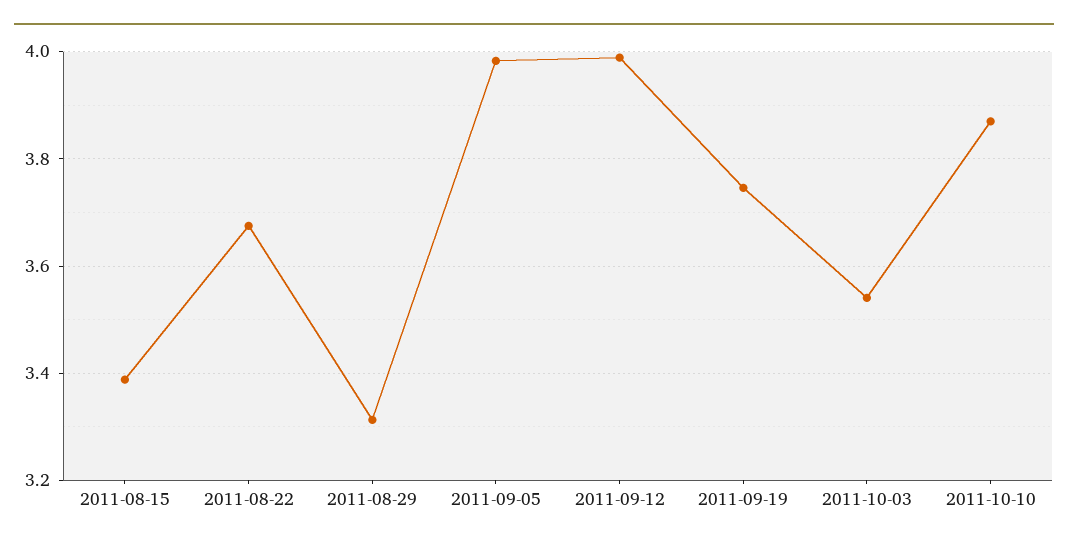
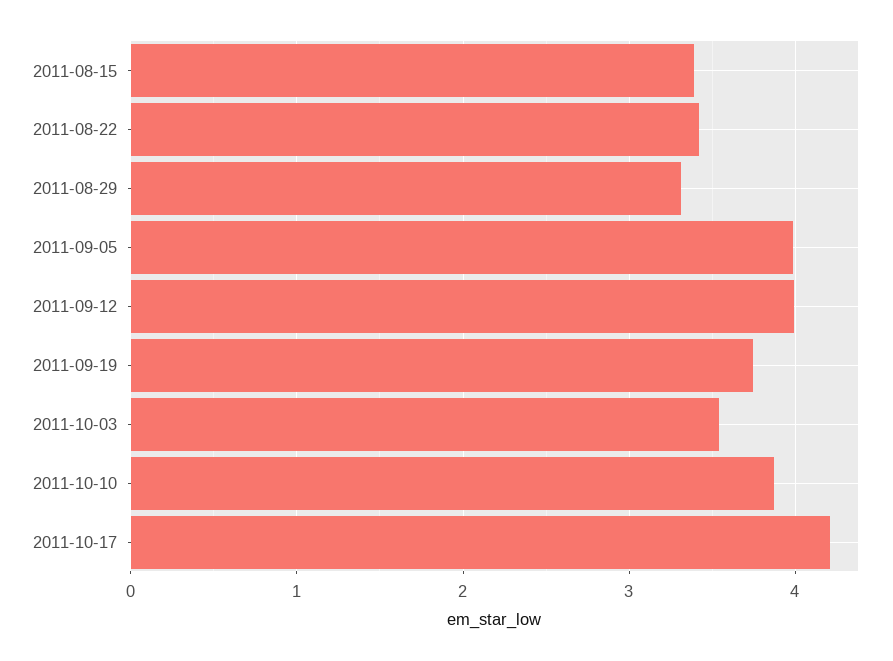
2011-08-22: 3.68 -> 3.4
2011-10-17: none -> 4.2

